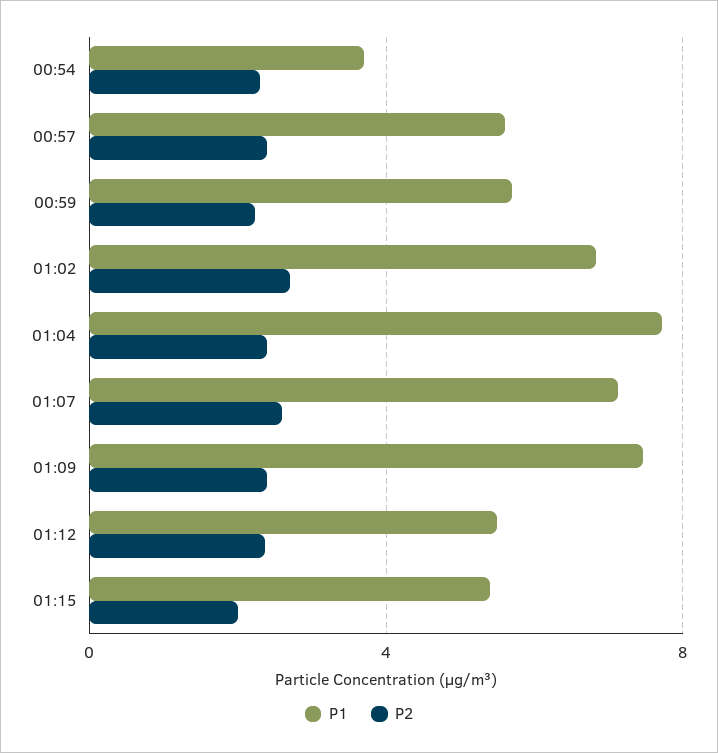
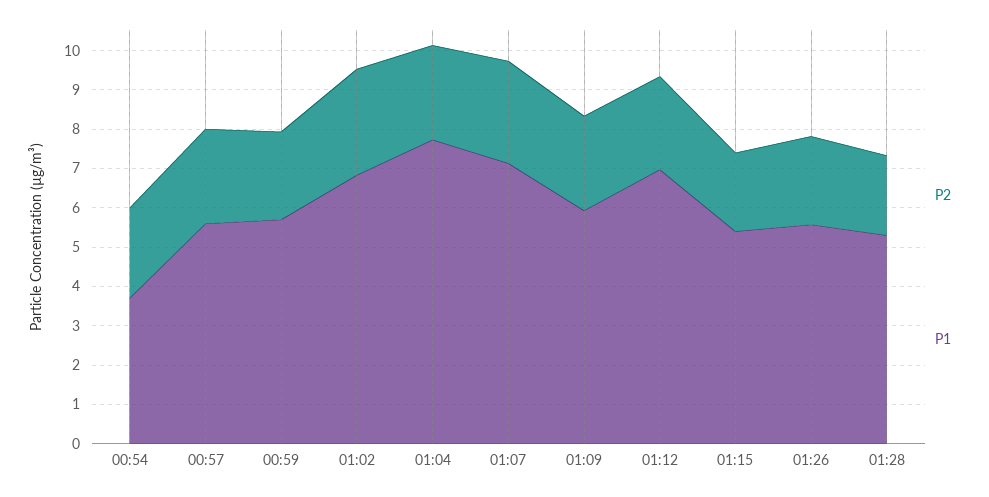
P1, 01:09: 7.5 -> 6
P1, 01:12: 5.5 -> 7
P2, 01:26: none -> 2.25
P1, 01:26: none -> 5.5
P2, 01:28: none -> 2
P1, 01:28: none -> 5.25

